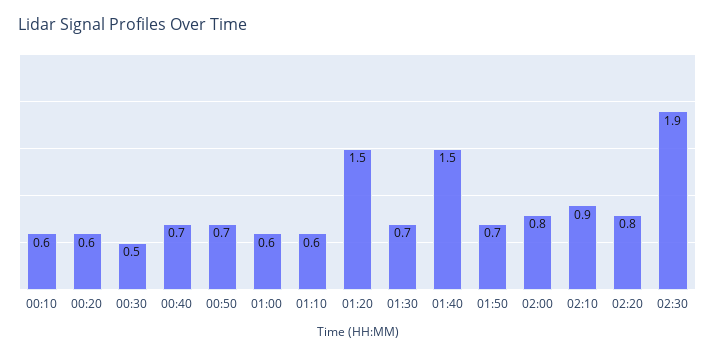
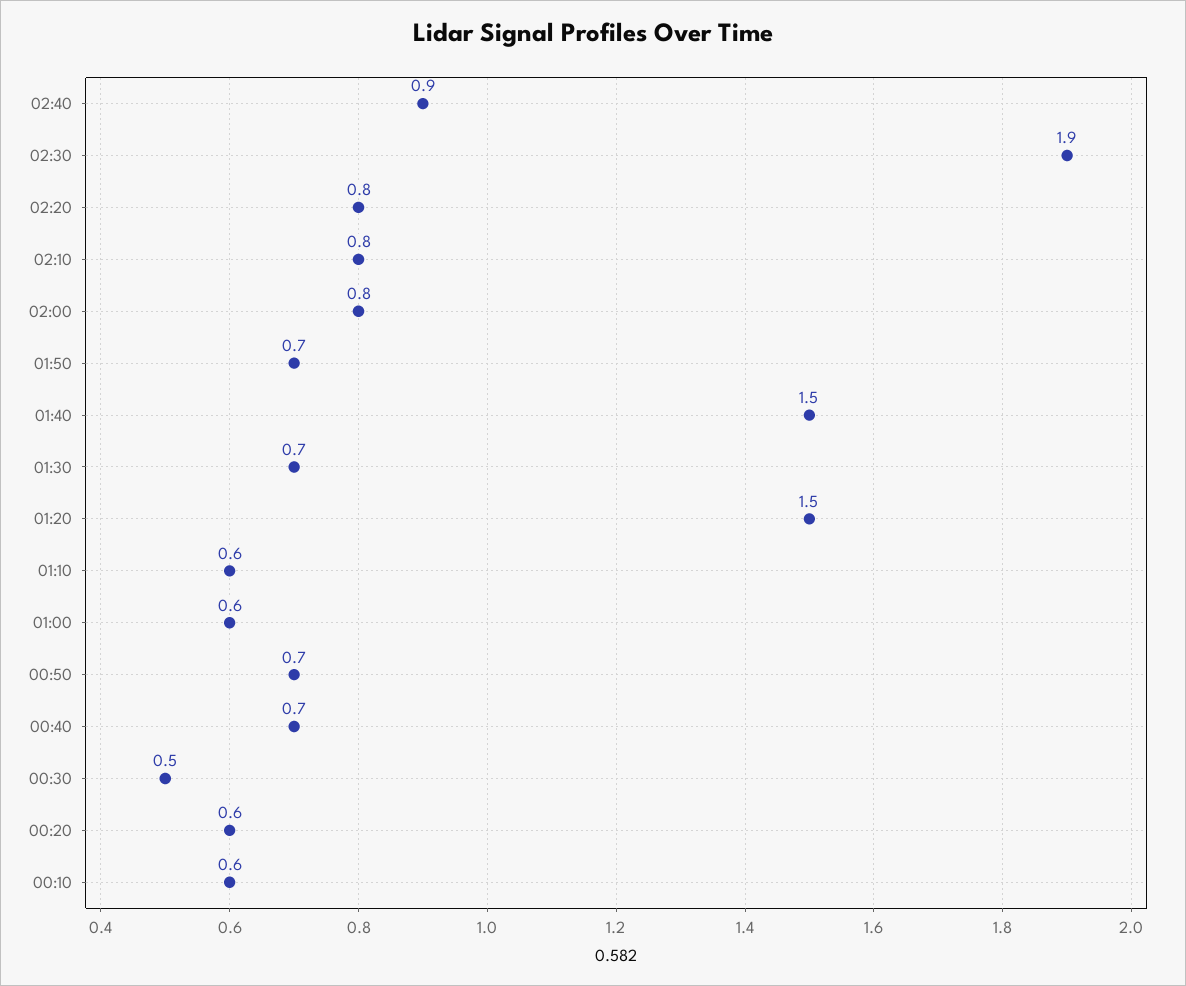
02:10: 0.9 -> 0.8
02:40: none -> 0.9

